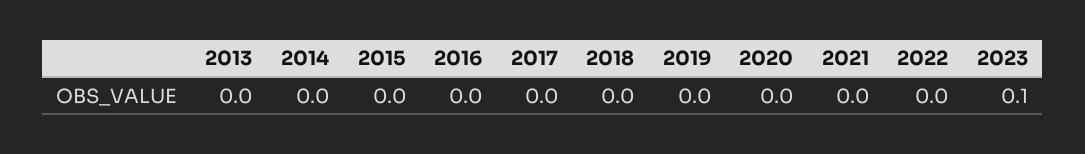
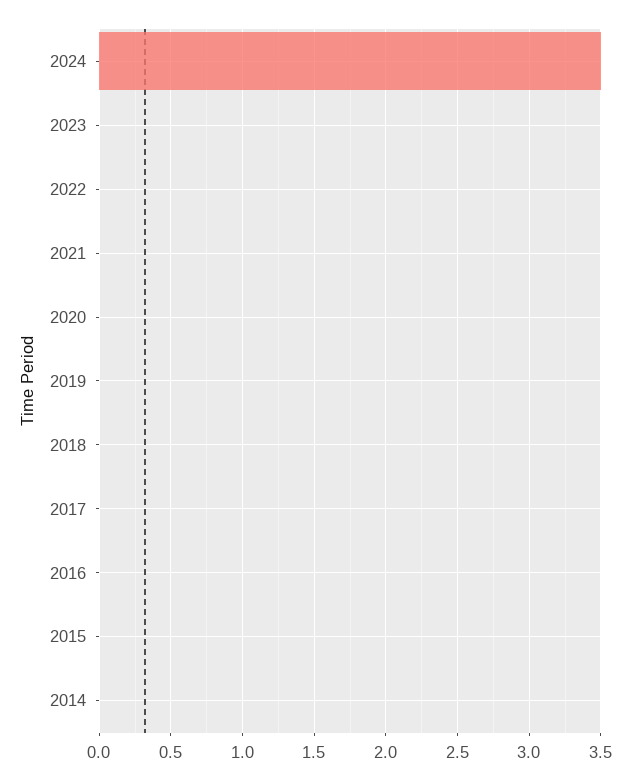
2013: 0 -> none
2023: 0.1 -> 0
2024: none -> 3.5

